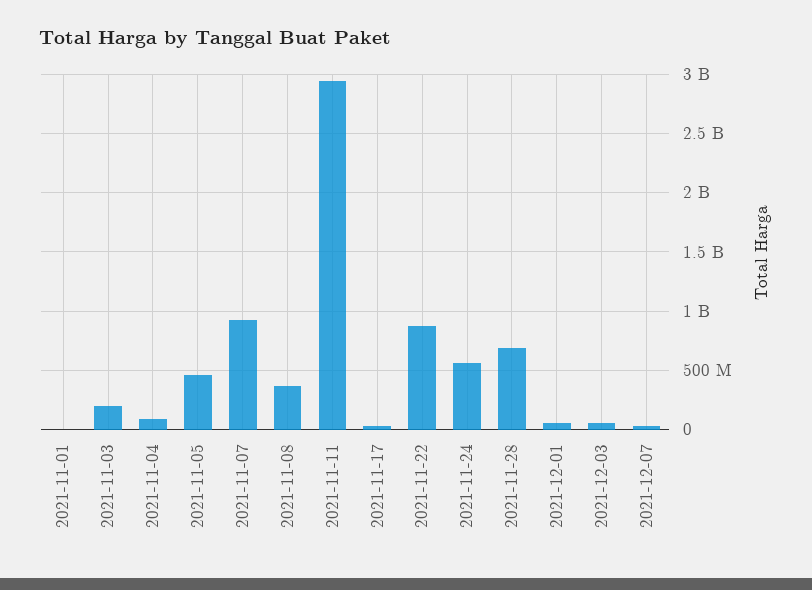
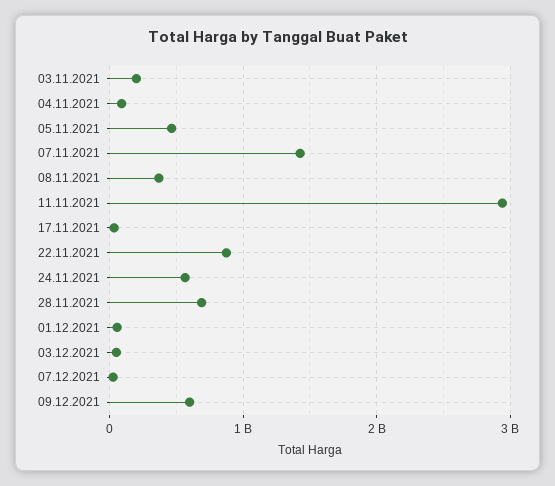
2021-11-01: 0 -> none
2021-11-07: 900000000 -> 1400000000
09.12.2021: none -> 600000000

